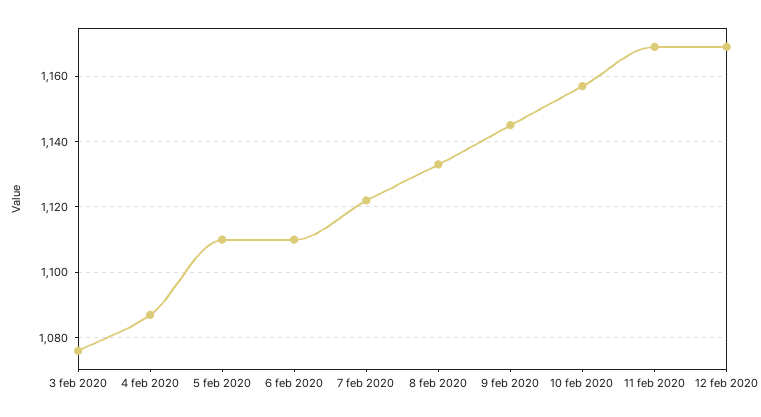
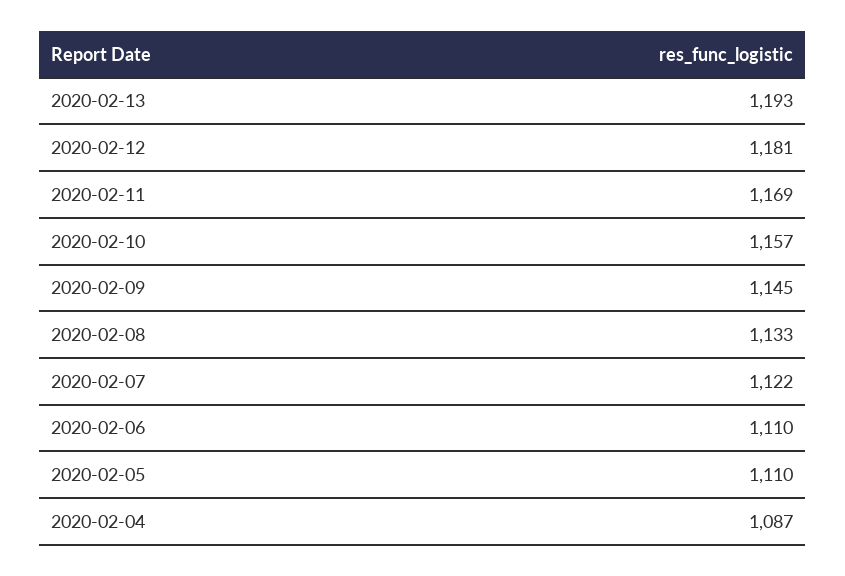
3 feb 2020: 1075 -> none
12 feb 2020: 1170 -> 1181
2020-02-13: none -> 1193

